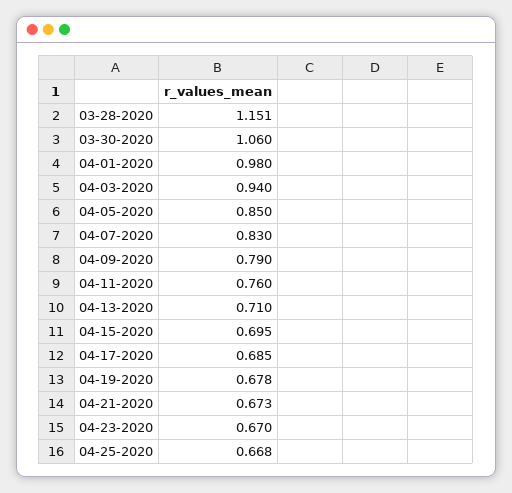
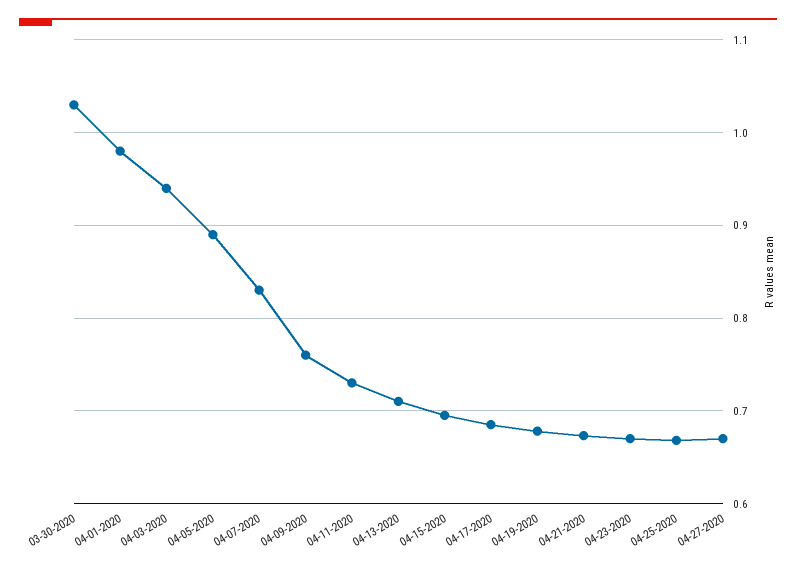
03-28-2020: 1.151 -> none
03-30-2020: 1.06 -> 1.03
04-05-2020: 0.85 -> 0.89
04-09-2020: 0.79 -> 0.76
04-11-2020: 0.76 -> 0.73
04-27-2020: none -> 0.67

